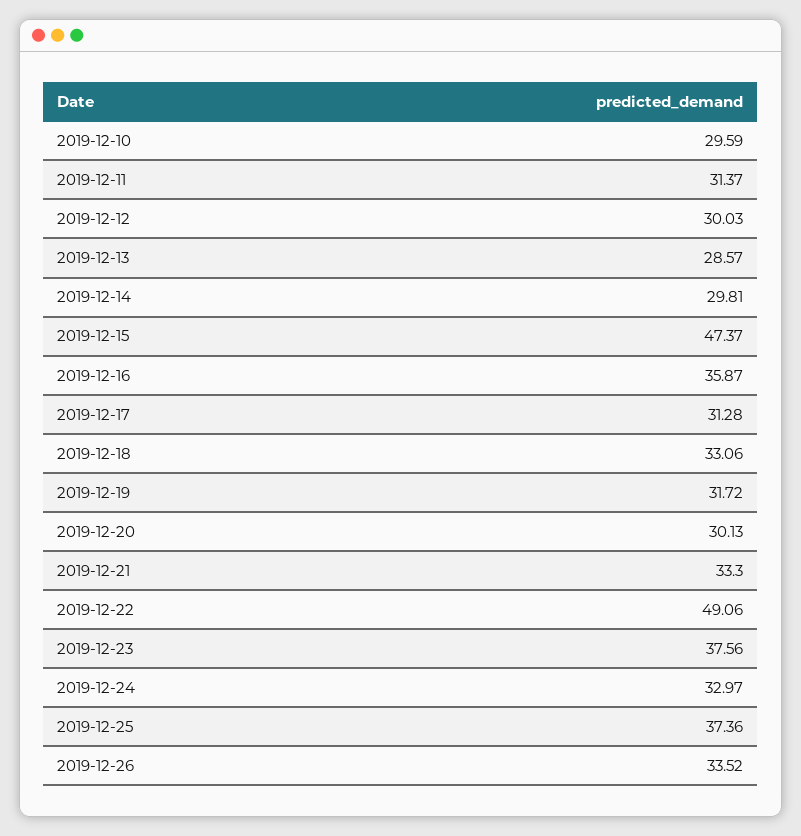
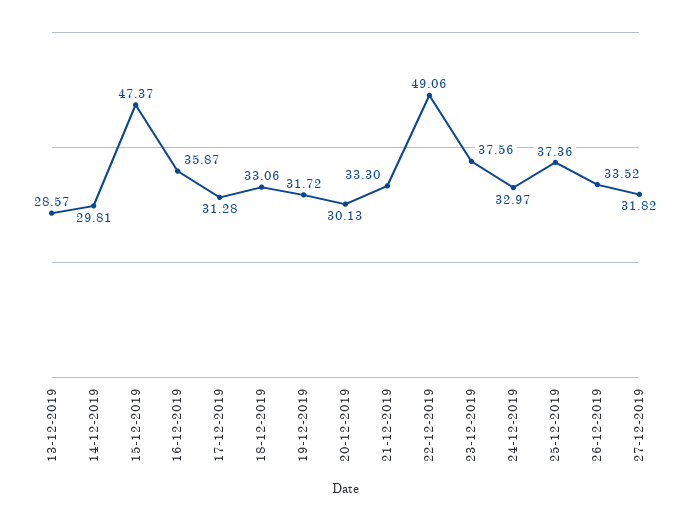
2019-12-10: 29.59 -> none
2019-12-11: 31.37 -> none
2019-12-12: 30.03 -> none
27-12-2019: none -> 31.82

